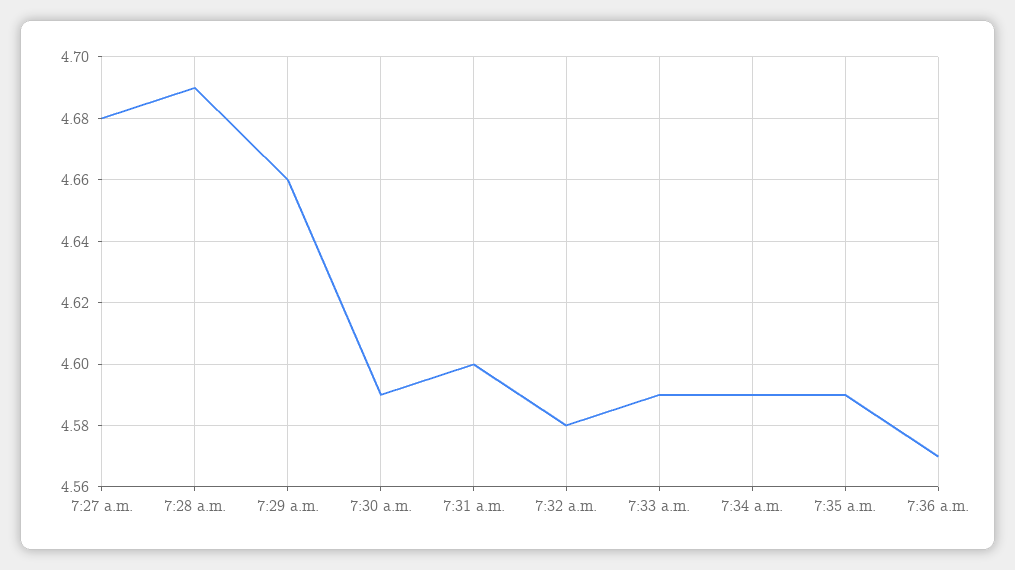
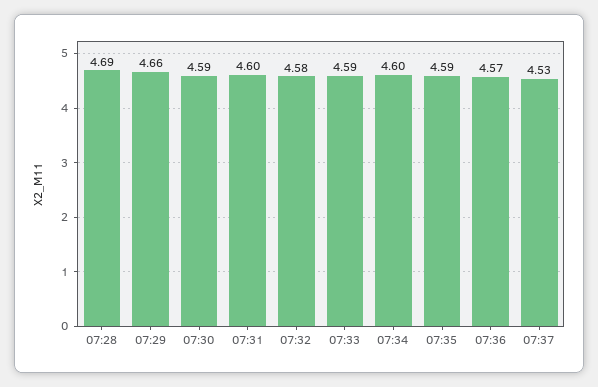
7:27 a.m.: 4.68 -> none
7:34 a.m.: 4.59 -> 4.6
07:37: none -> 4.53

